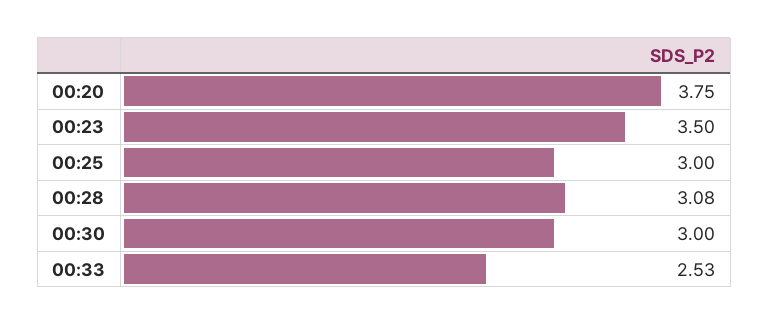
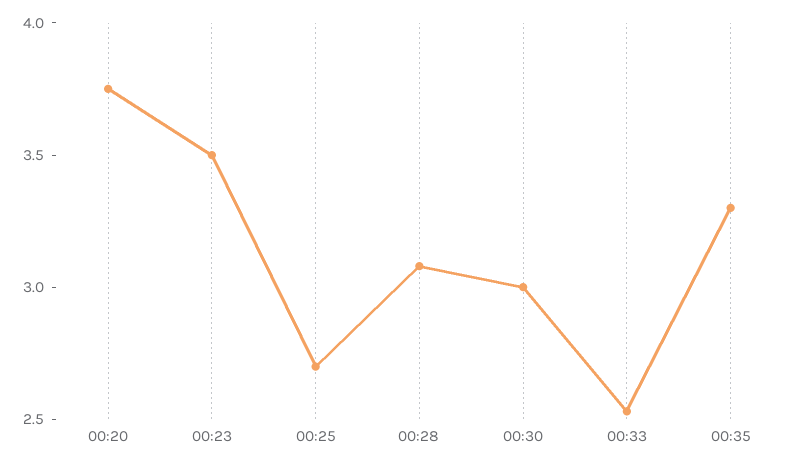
00:25: 3 -> 2.7
00:35: none -> 3.3

